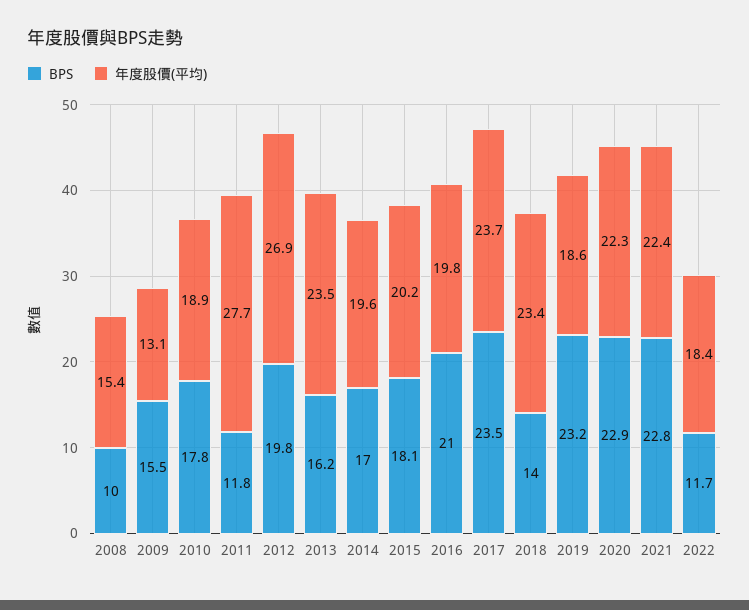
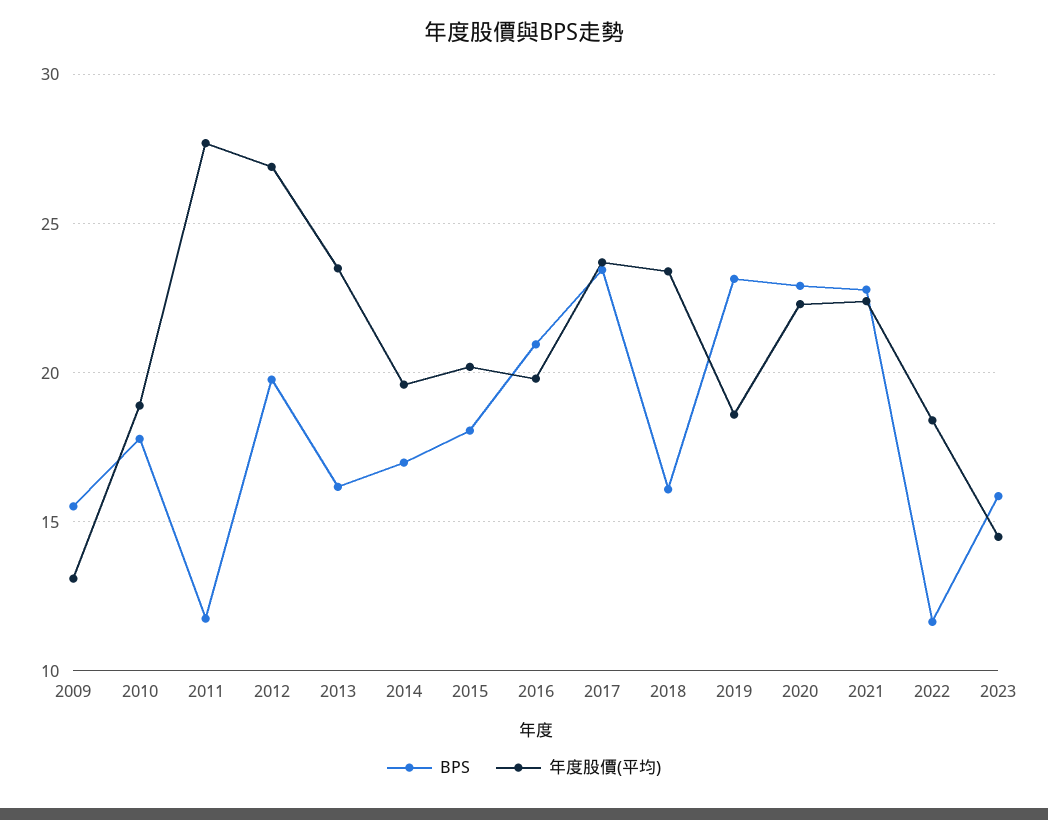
BPS, 2008: 10 -> none
年度股價(平均), 2008: 15.4 -> none
BPS, 2018: 14 -> 16
BPS, 2023: none -> 16
年度股價(平均), 2023: none -> 14.5

